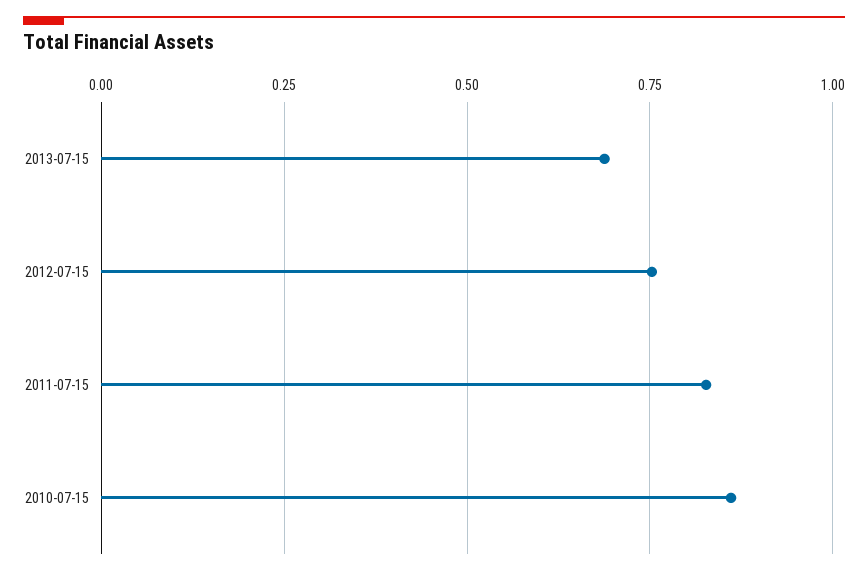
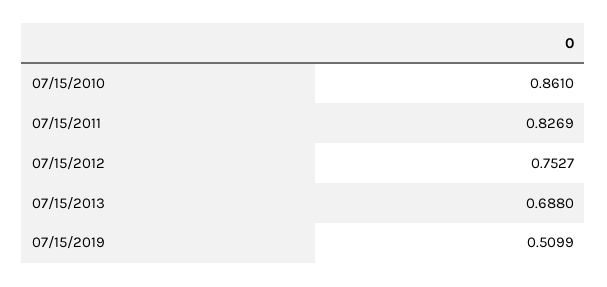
07/15/2019: none -> 0.5099

